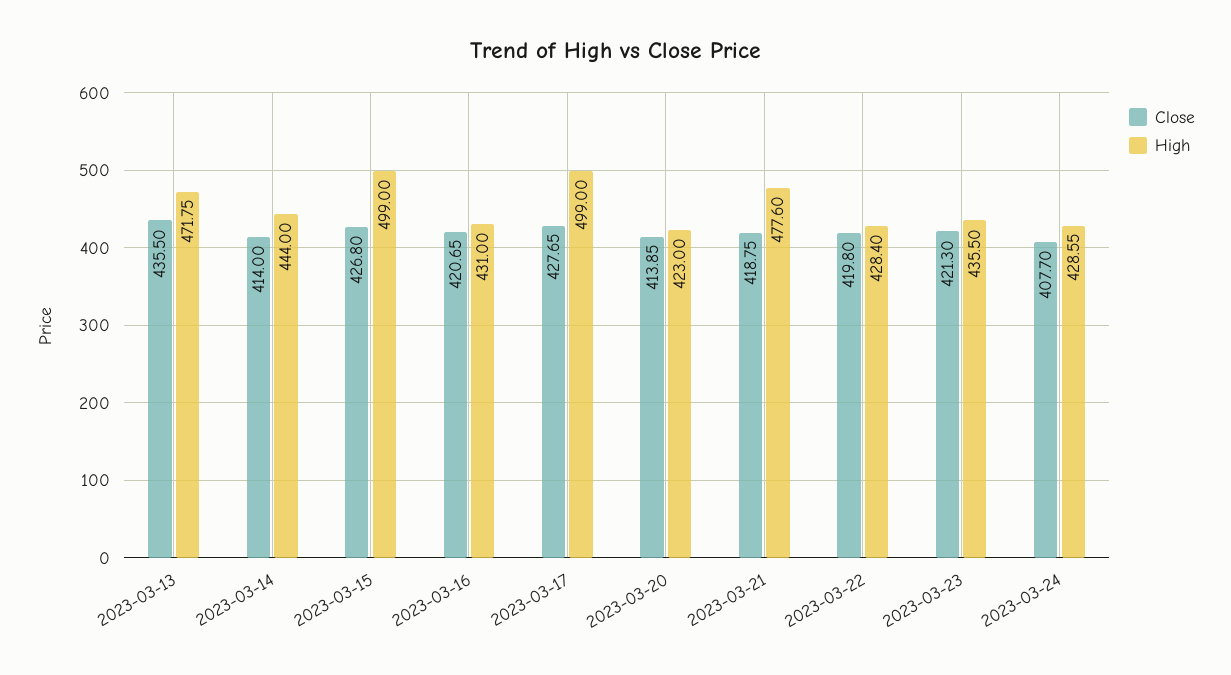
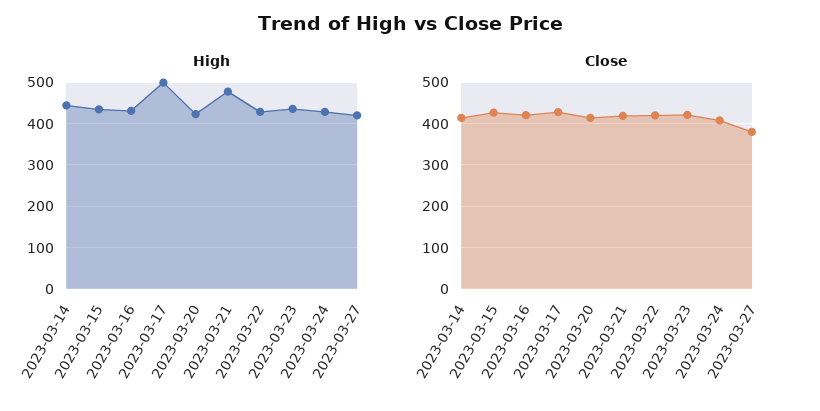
Close, 2023-03-13: 435.5 -> none
High, 2023-03-13: 471.75 -> none
High, 2023-03-15: 499 -> 440
High, 2023-03-27: none -> 420
Close, 2023-03-27: none -> 380

